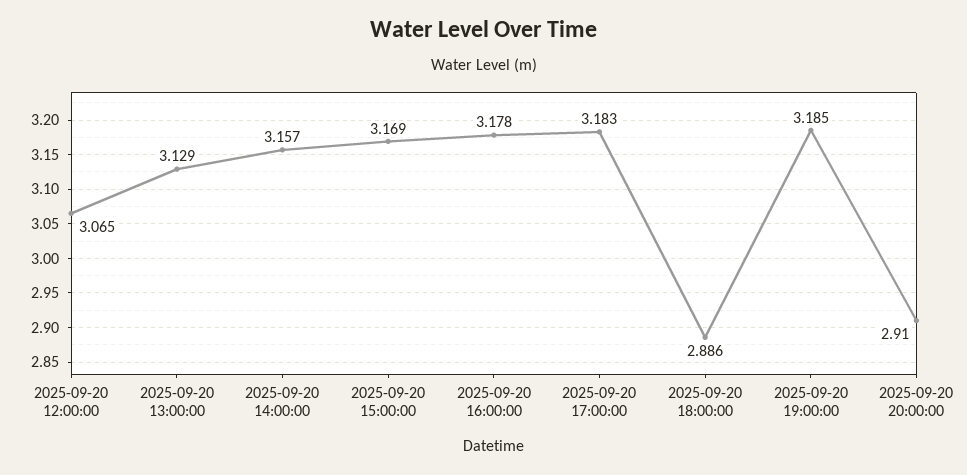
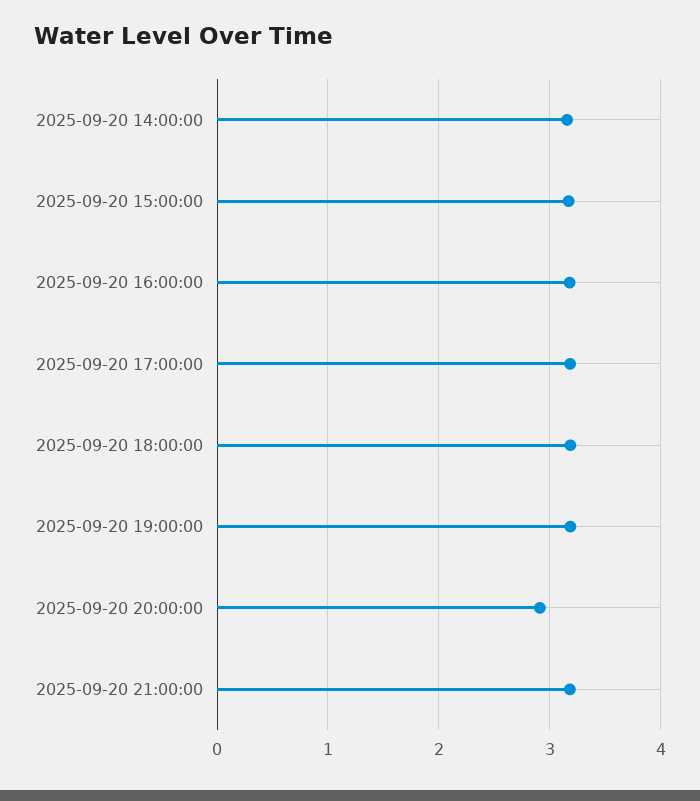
2025-09-20 12:00:00: 3.065 -> none
2025-09-20 13:00:00: 3.129 -> none
2025-09-20 18:00:00: 2.886 -> 3.2
2025-09-20 21:00:00: none -> 3.2

